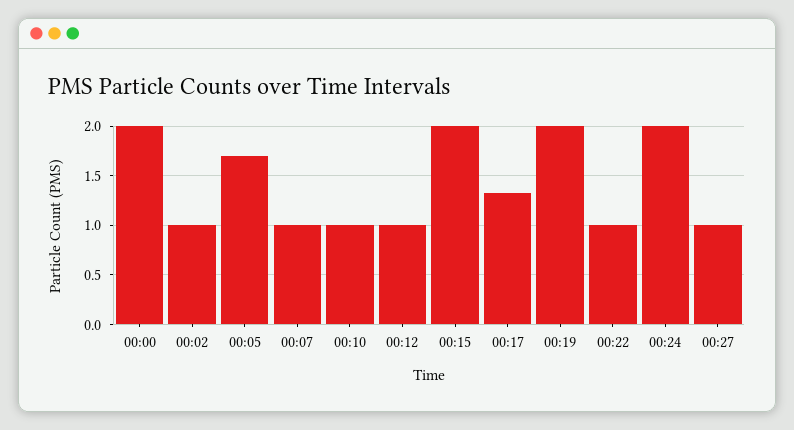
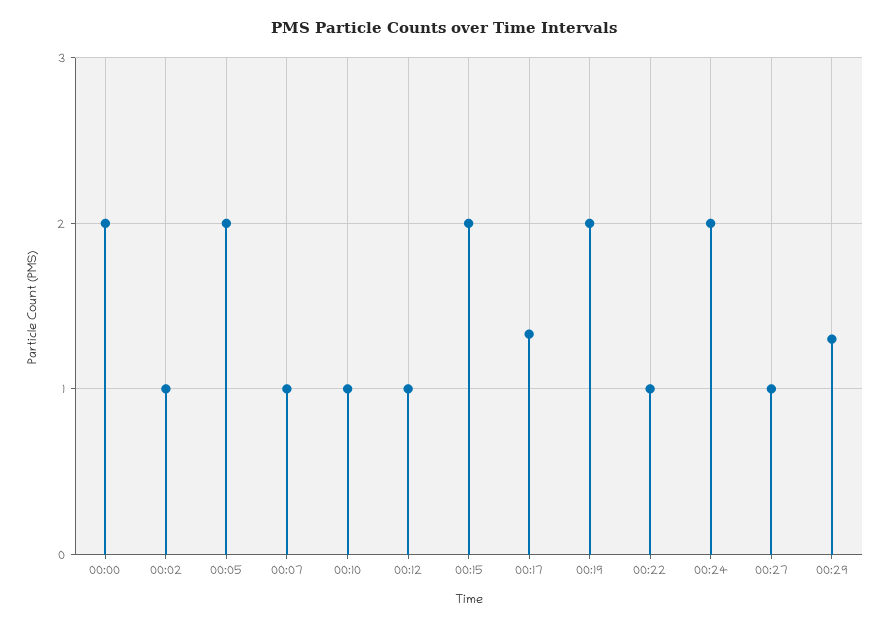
00:05: 1.7 -> 2
00:29: none -> 1.3

